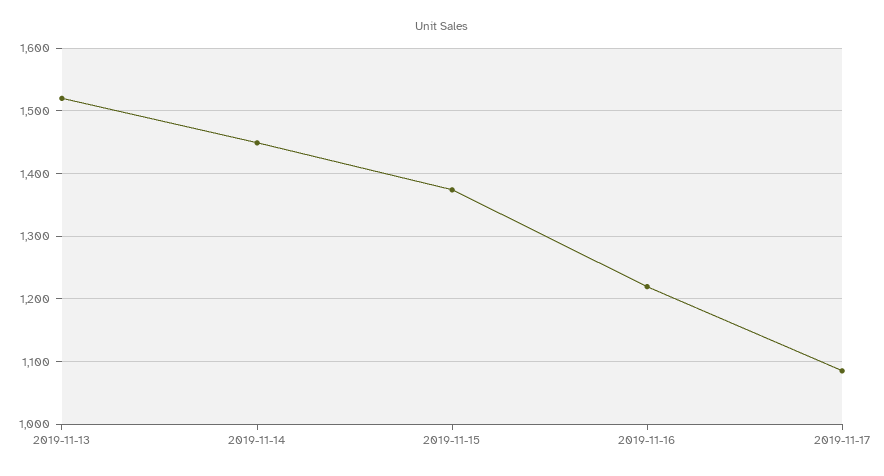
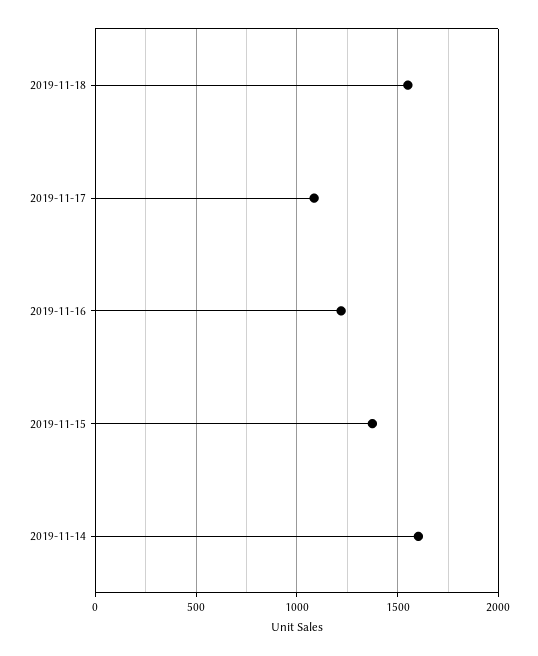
2019-11-13: 1520 -> none
2019-11-14: 1450 -> 1600
2019-11-18: none -> 1550

